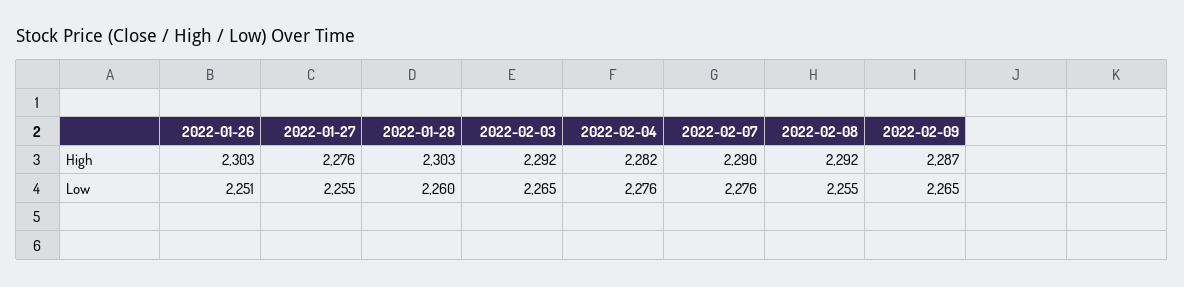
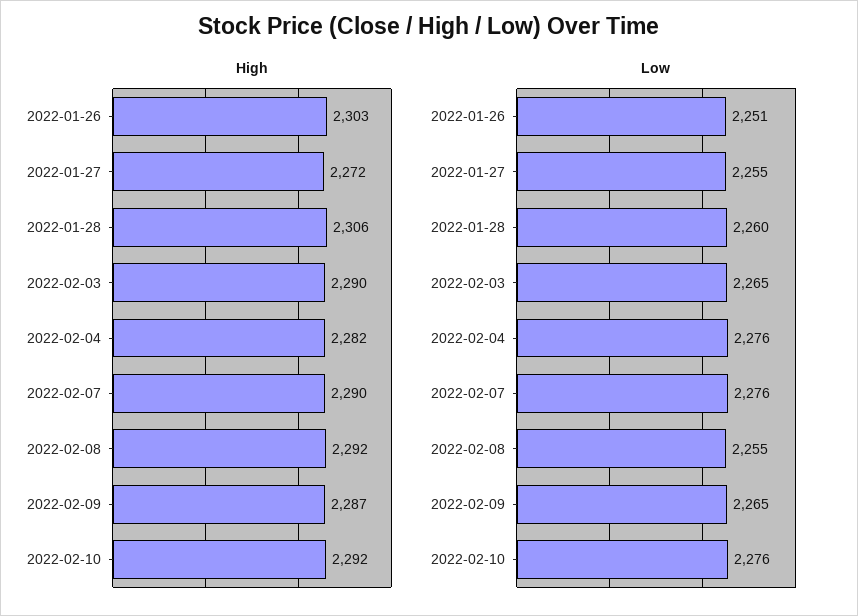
High, 2022-01-27: 2276 -> 2272
High, 2022-01-28: 2303 -> 2306
High, 2022-02-03: 2292 -> 2290
High, 2022-02-10: none -> 2292
Low, 2022-02-10: none -> 2276

